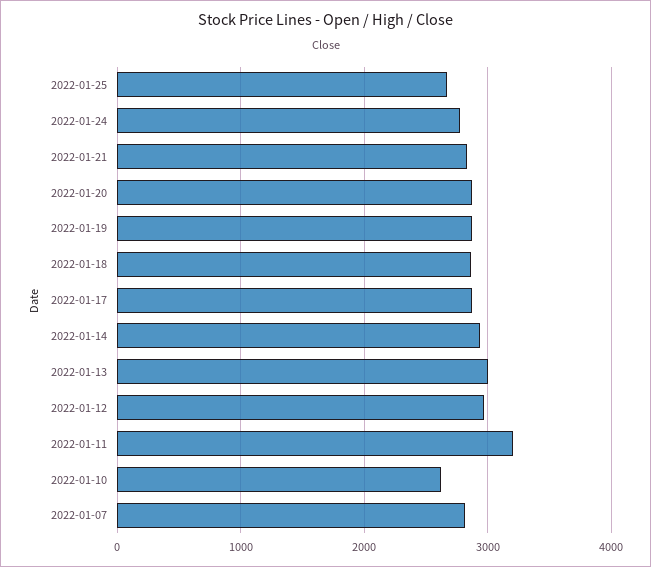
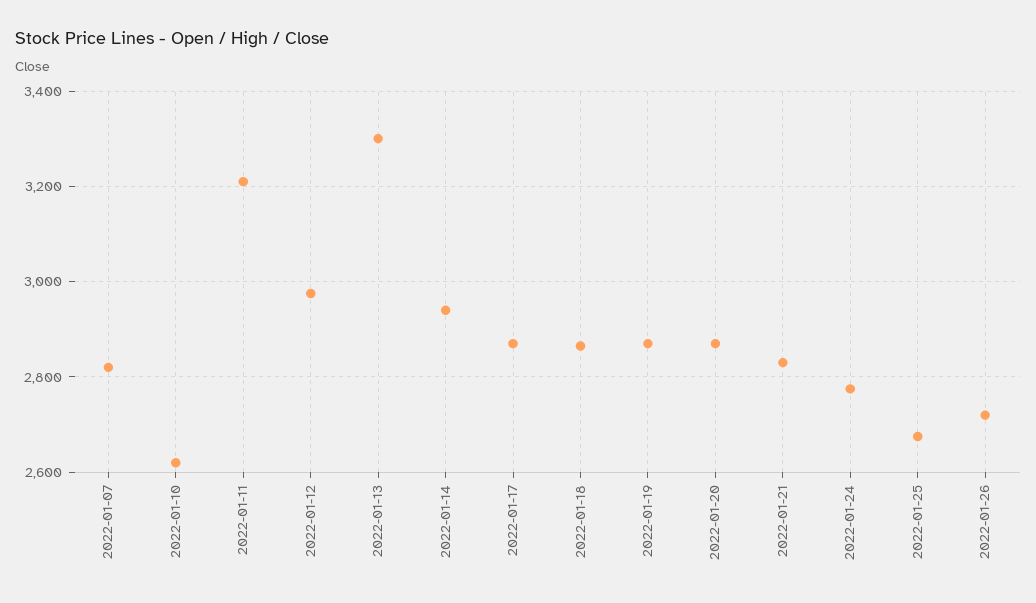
2022-01-13: 3000 -> 3300
2022-01-26: none -> 2720

